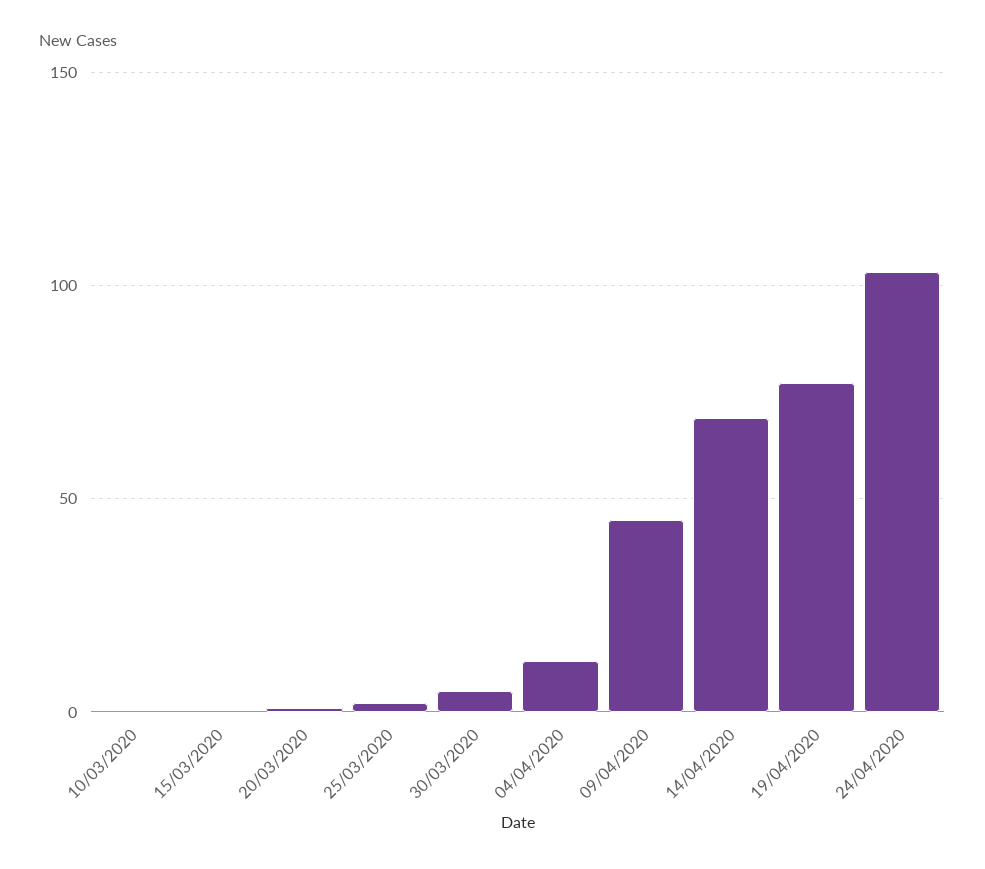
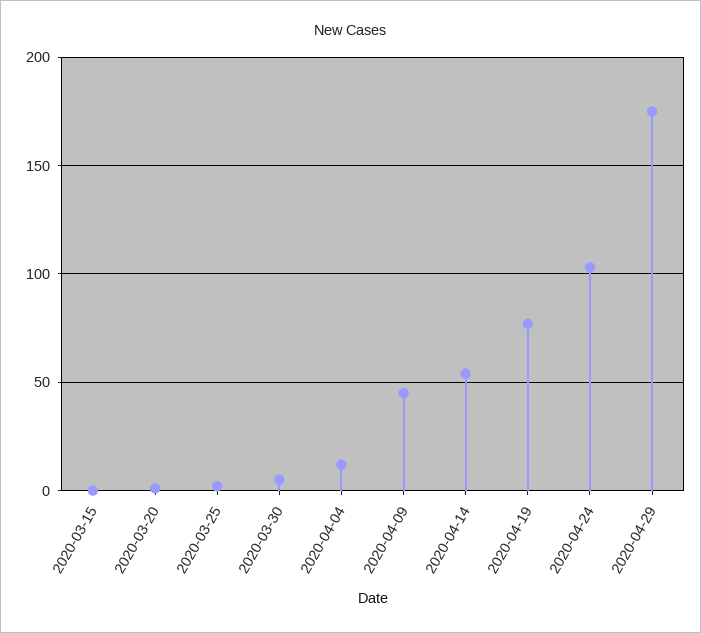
10/03/2020: 0 -> none
14/04/2020: 70 -> 55
2020-04-29: none -> 175

